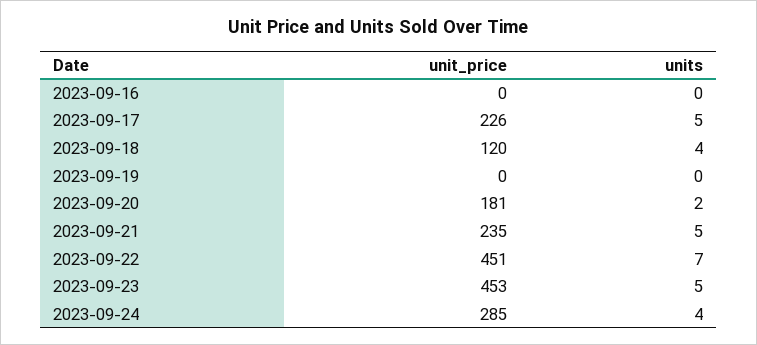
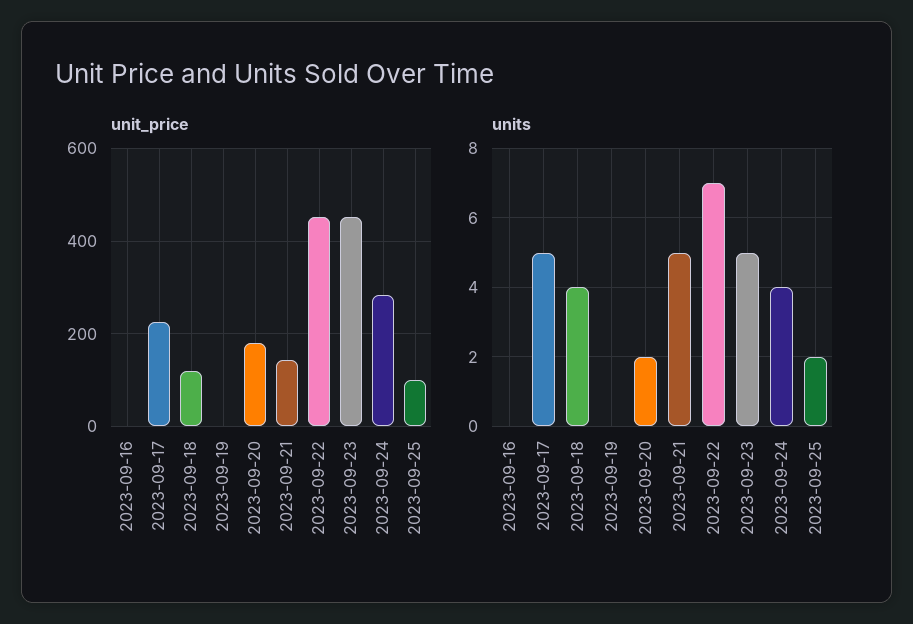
unit_price, 2023-09-21: 235 -> 140
unit_price, 2023-09-25: none -> 100
units, 2023-09-25: none -> 2

